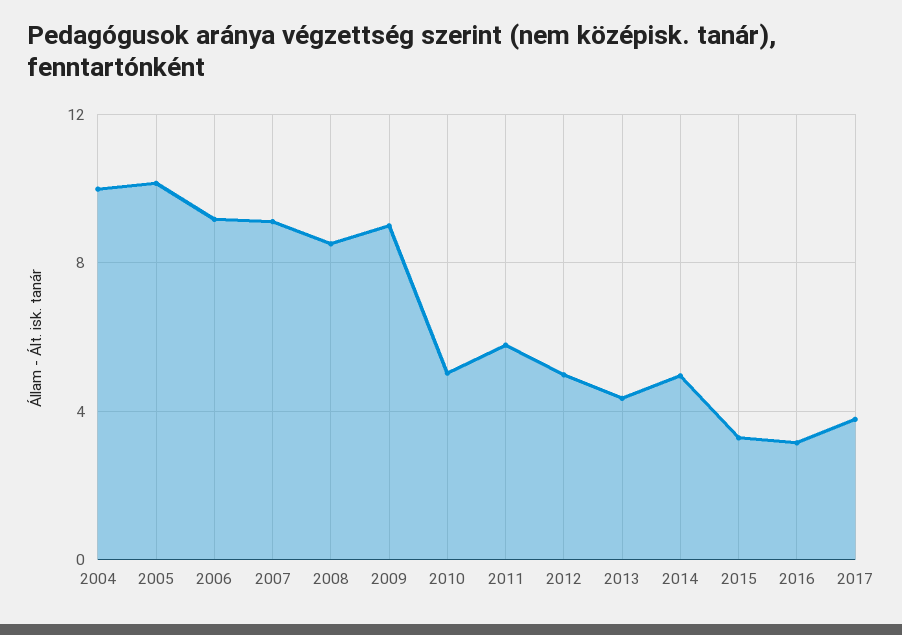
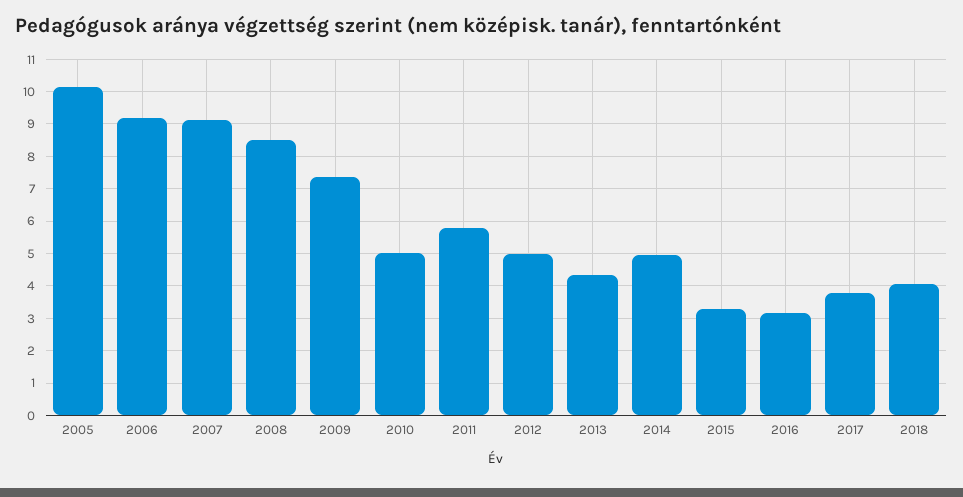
2004: 10 -> none
2009: 9 -> 7.4
2018: none -> 4

